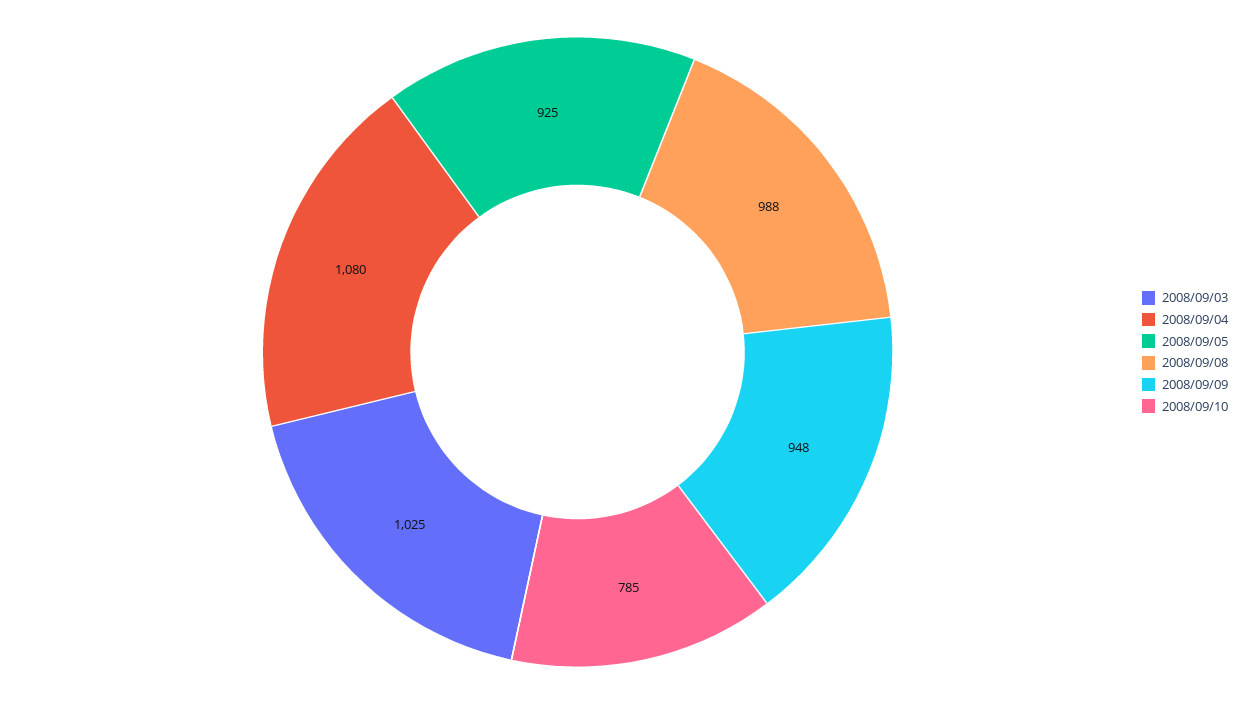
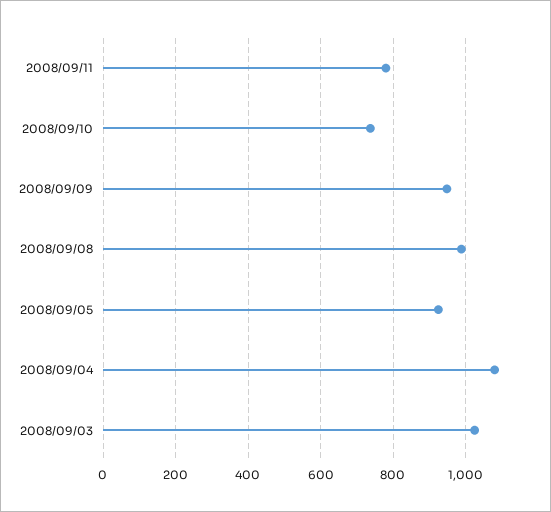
2008/09/10: 785 -> 740
2008/09/11: none -> 780

